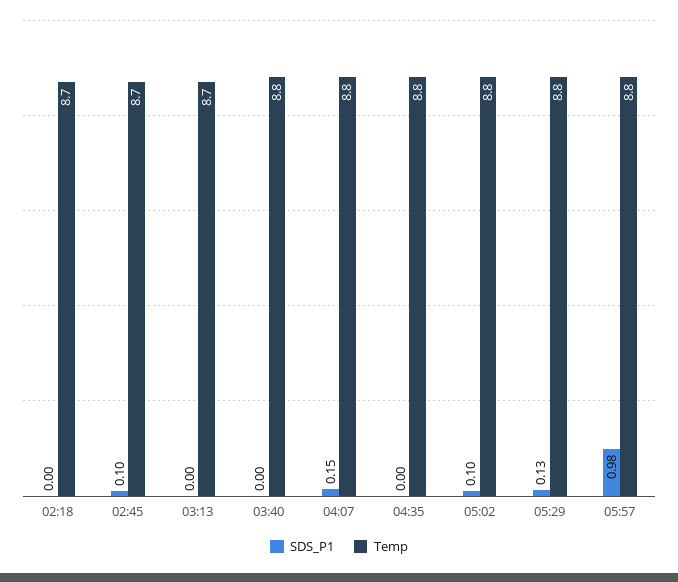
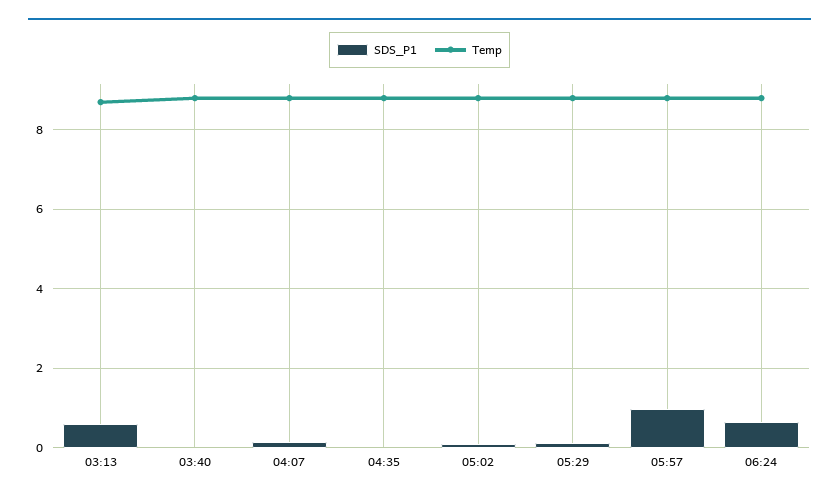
SDS_P1, 02:18: 0 -> none
Temp, 02:18: 8.7 -> none
SDS_P1, 02:45: 0.1 -> none
Temp, 02:45: 8.7 -> none
SDS_P1, 03:13: 0 -> 0.6
SDS_P1, 06:24: none -> 0.6
Temp, 06:24: none -> 8.8

